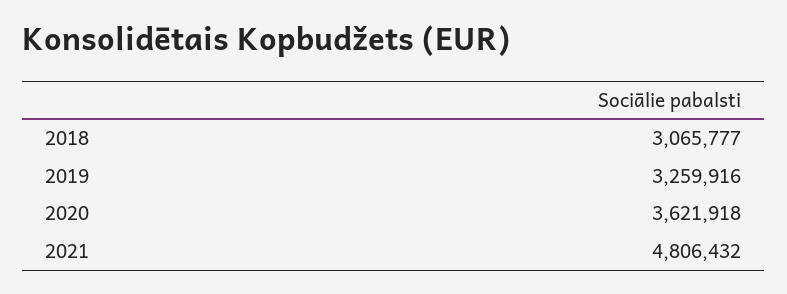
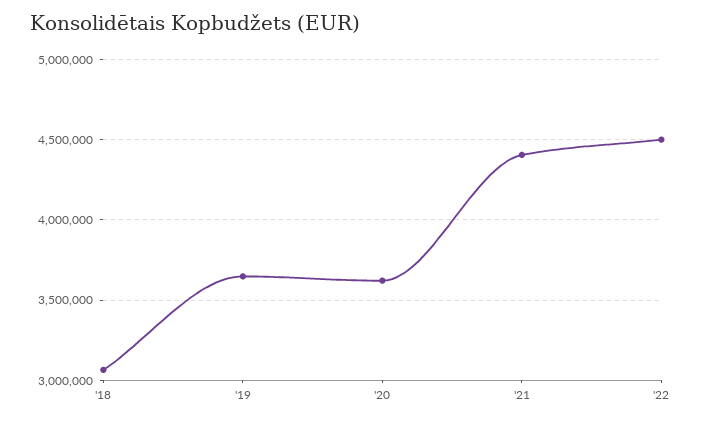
2019: 3259916 -> 3650000
2021: 4806432 -> 4400000
'22: none -> 4500000

